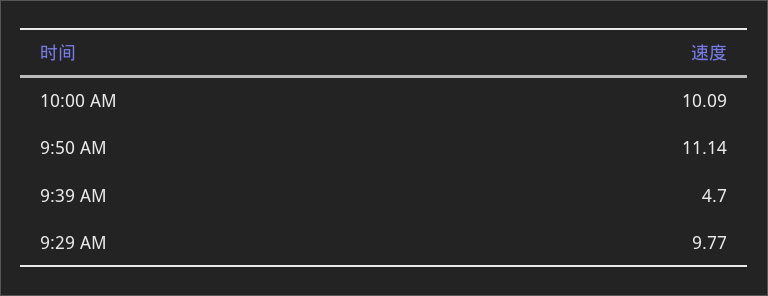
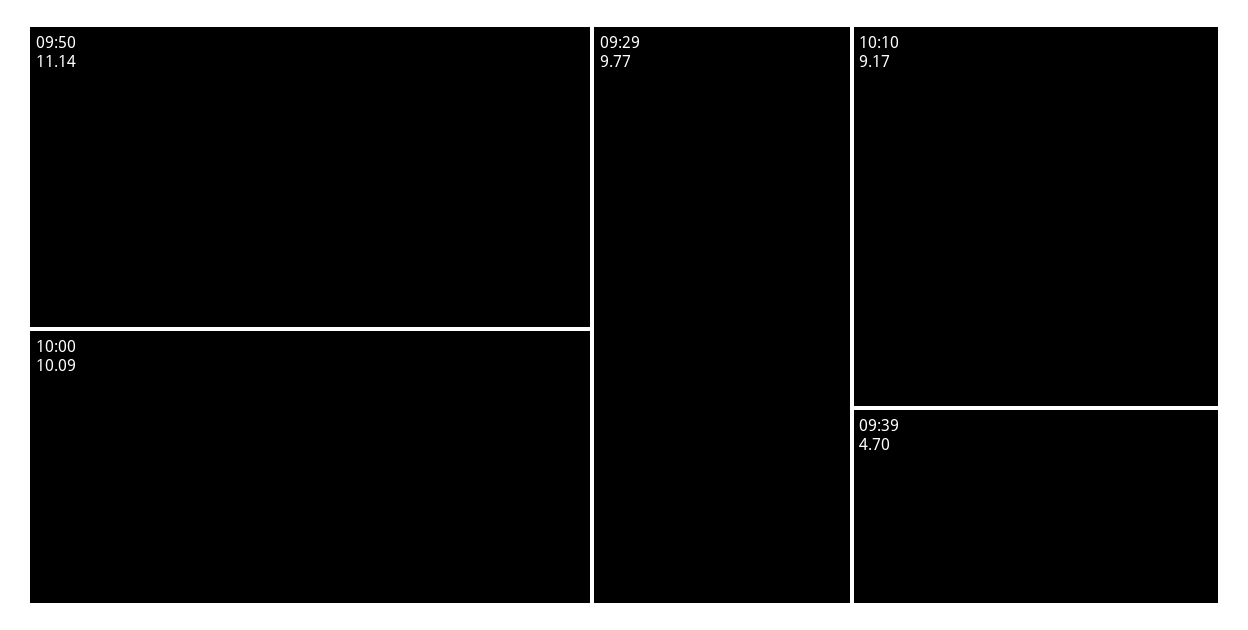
10:10: none -> 9.17

